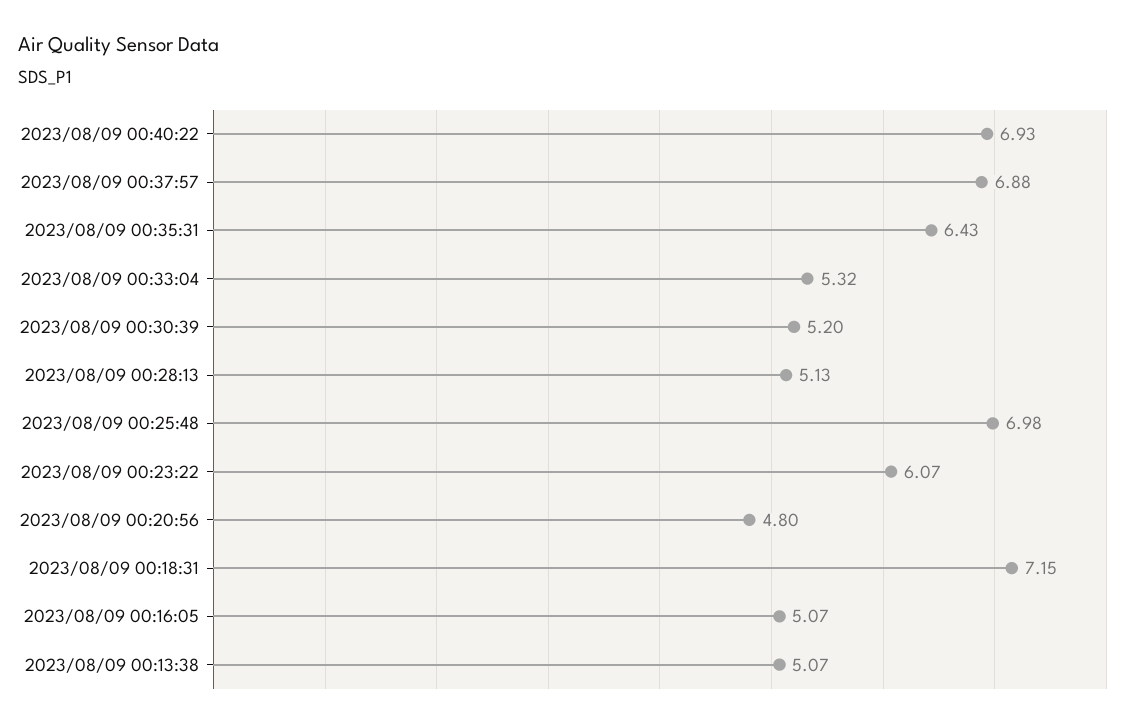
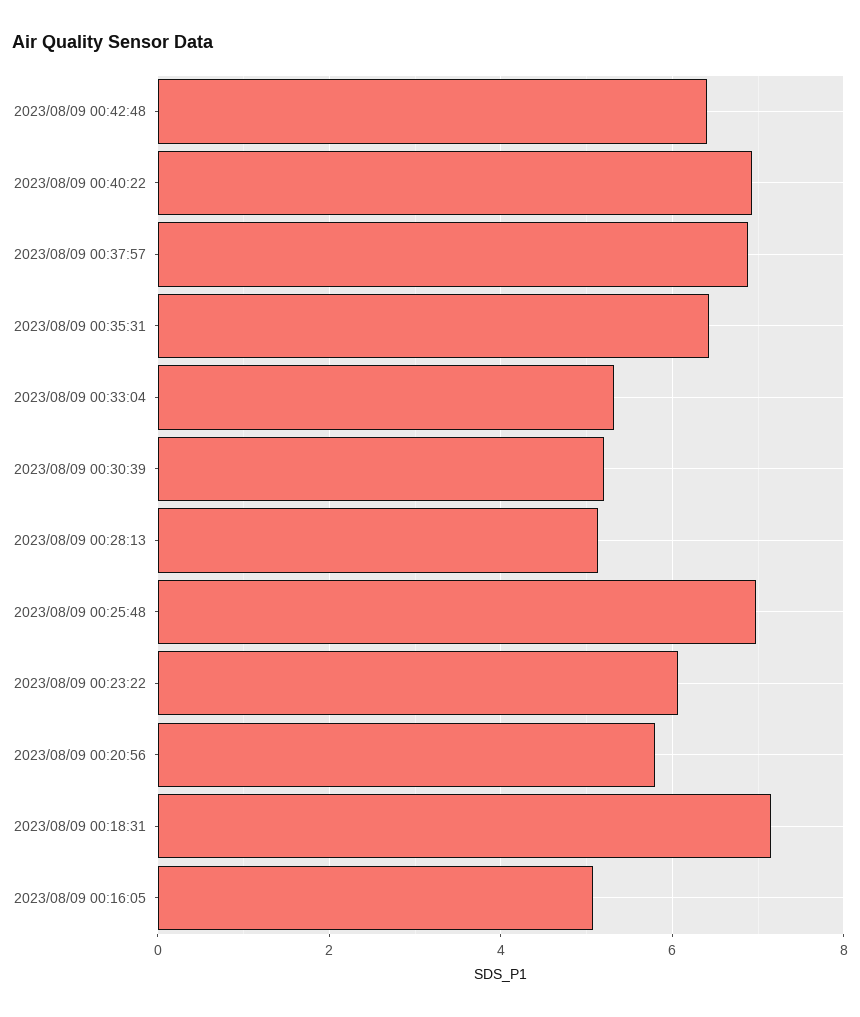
2023/08/09 00:20:56: 4.8 -> 5.8
2023/08/09 00:13:38: 5.07 -> none
2023/08/09 00:42:48: none -> 6.4

